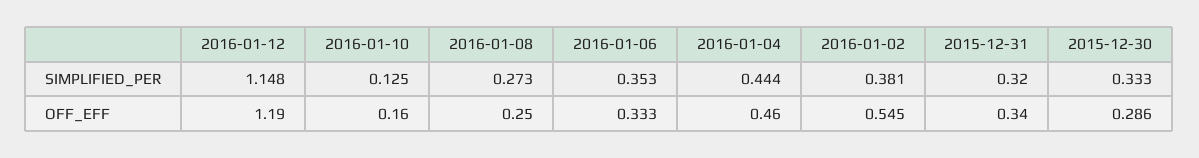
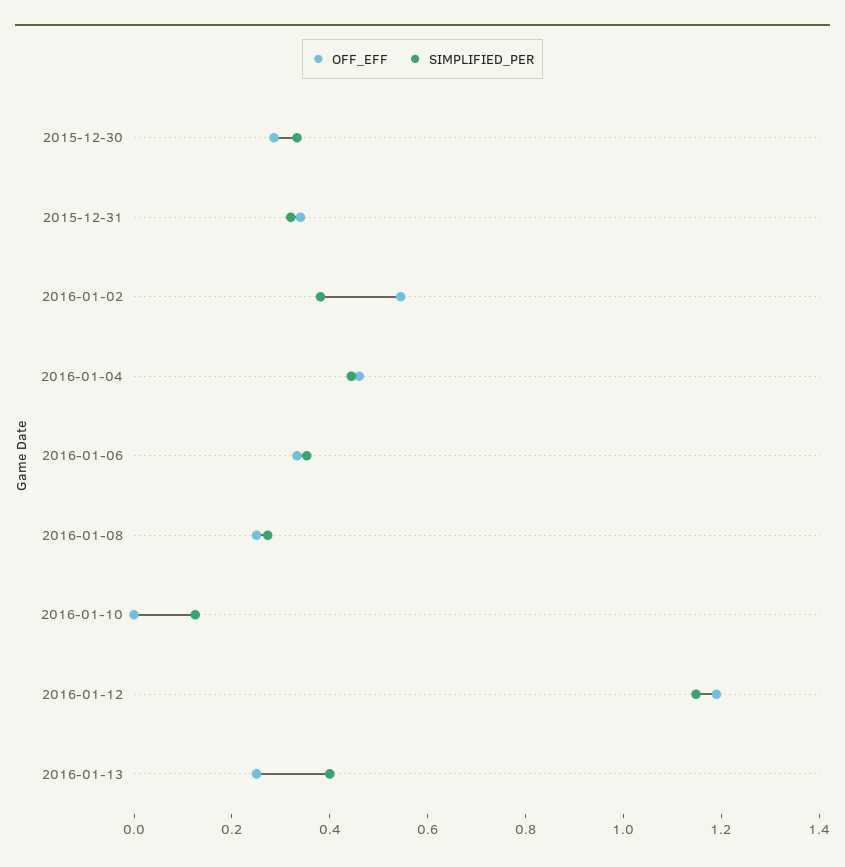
OFF_EFF, 2016-01-10: 0.16 -> 0
OFF_EFF, 2016-01-13: none -> 0.25
SIMPLIFIED_PER, 2016-01-13: none -> 0.4

